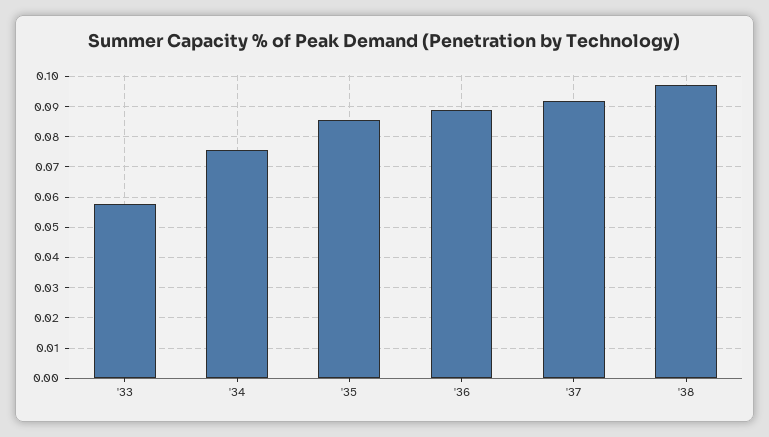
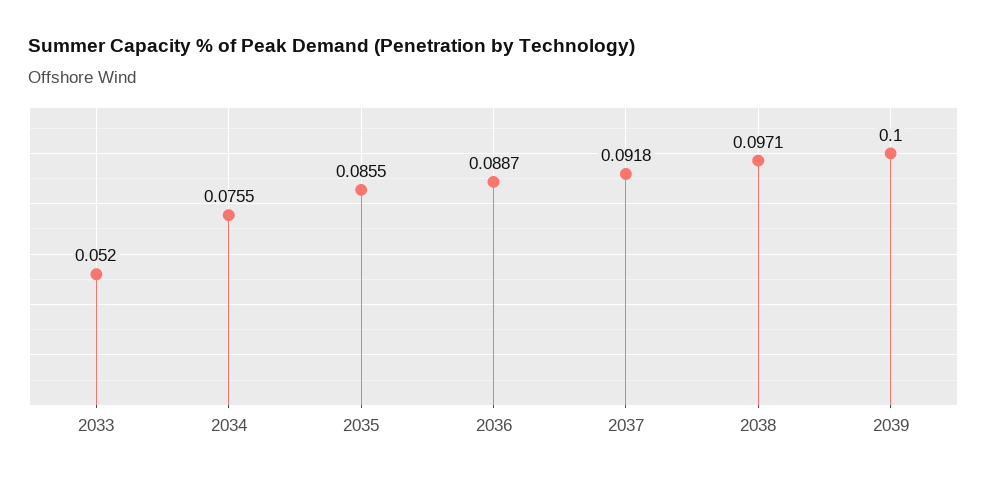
'33: 0.058 -> 0.052
2039: none -> 0.1

